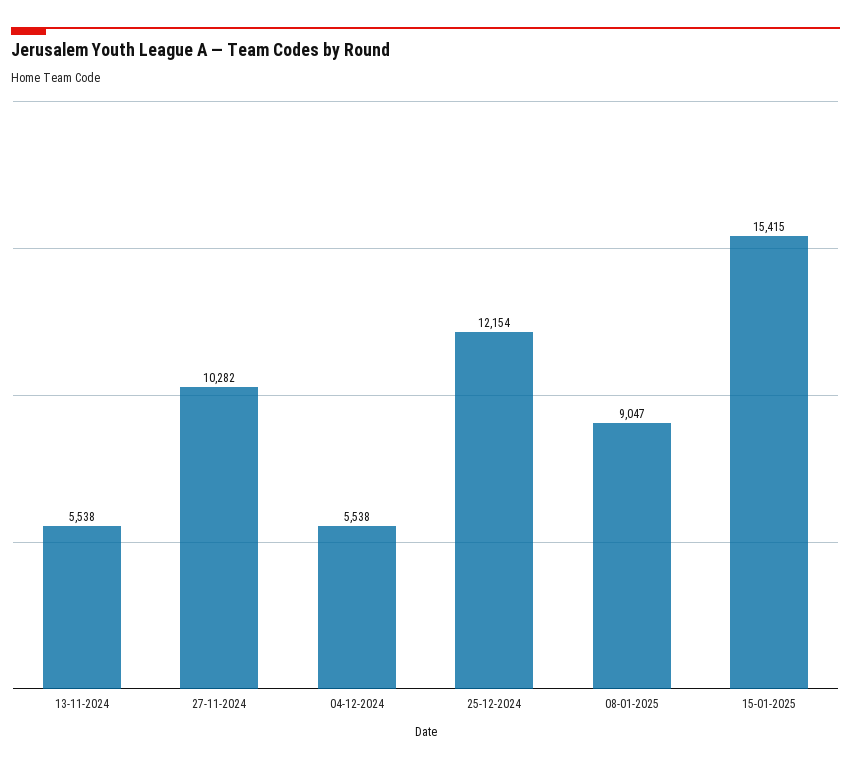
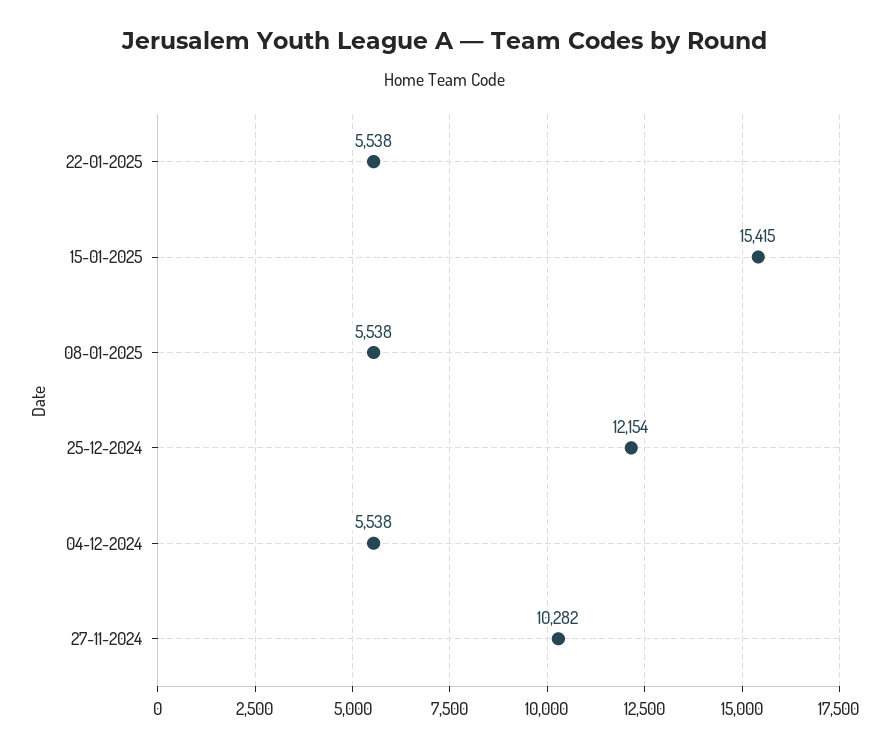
13-11-2024: 5538 -> none
08-01-2025: 9047 -> 5538
22-01-2025: none -> 5538

